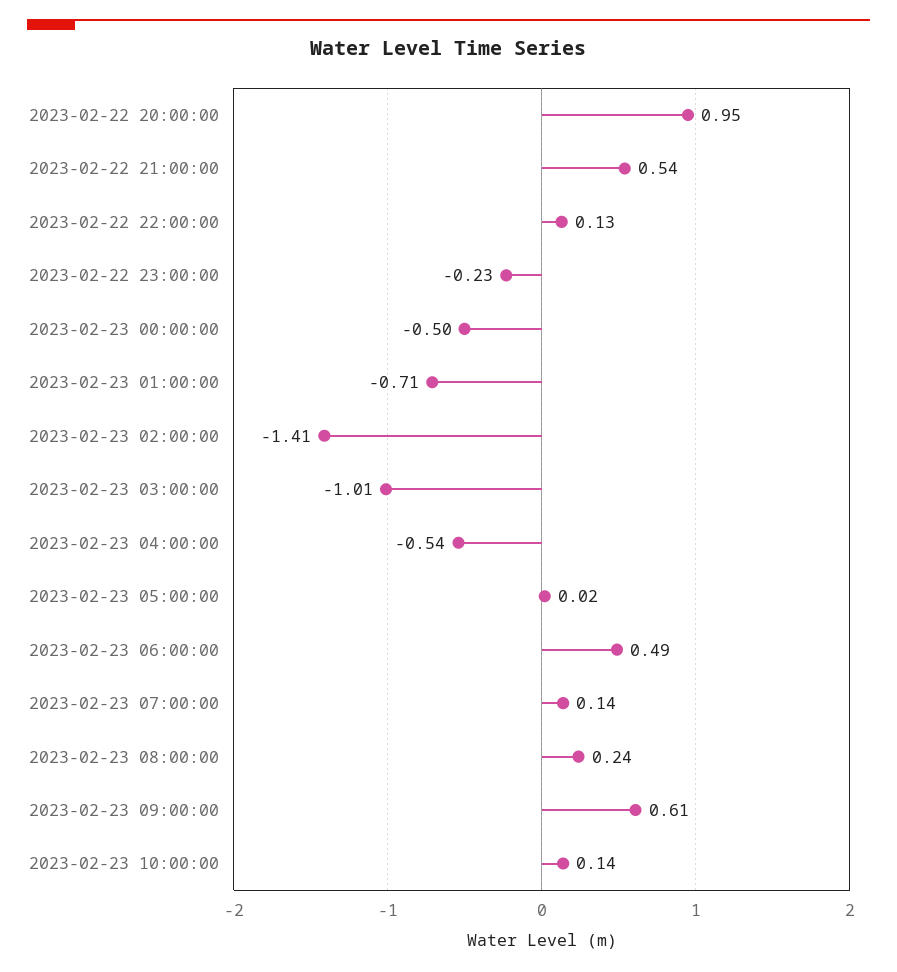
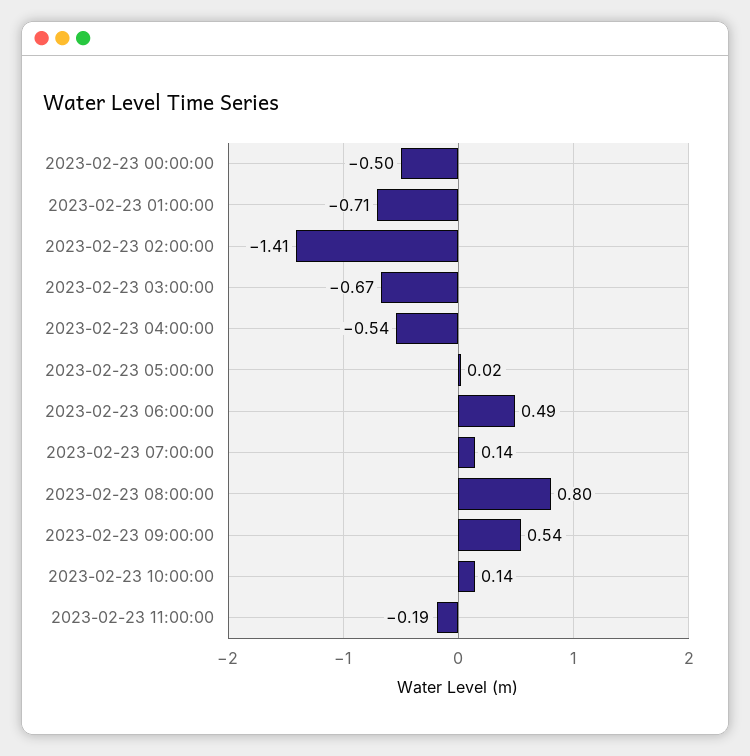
2023-02-22 20:00:00: 0.95 -> none
2023-02-22 21:00:00: 0.54 -> none
2023-02-22 22:00:00: 0.13 -> none
2023-02-22 23:00:00: -0.23 -> none
2023-02-23 03:00:00: -1.01 -> -0.67
2023-02-23 08:00:00: 0.24 -> 0.8
2023-02-23 09:00:00: 0.61 -> 0.54
2023-02-23 11:00:00: none -> -0.19

